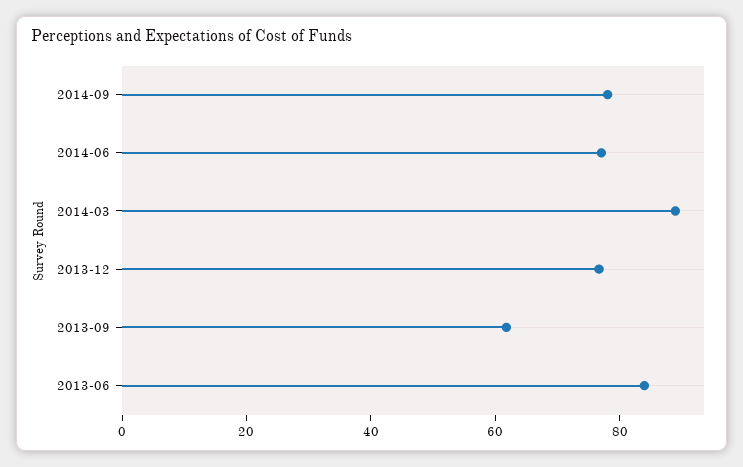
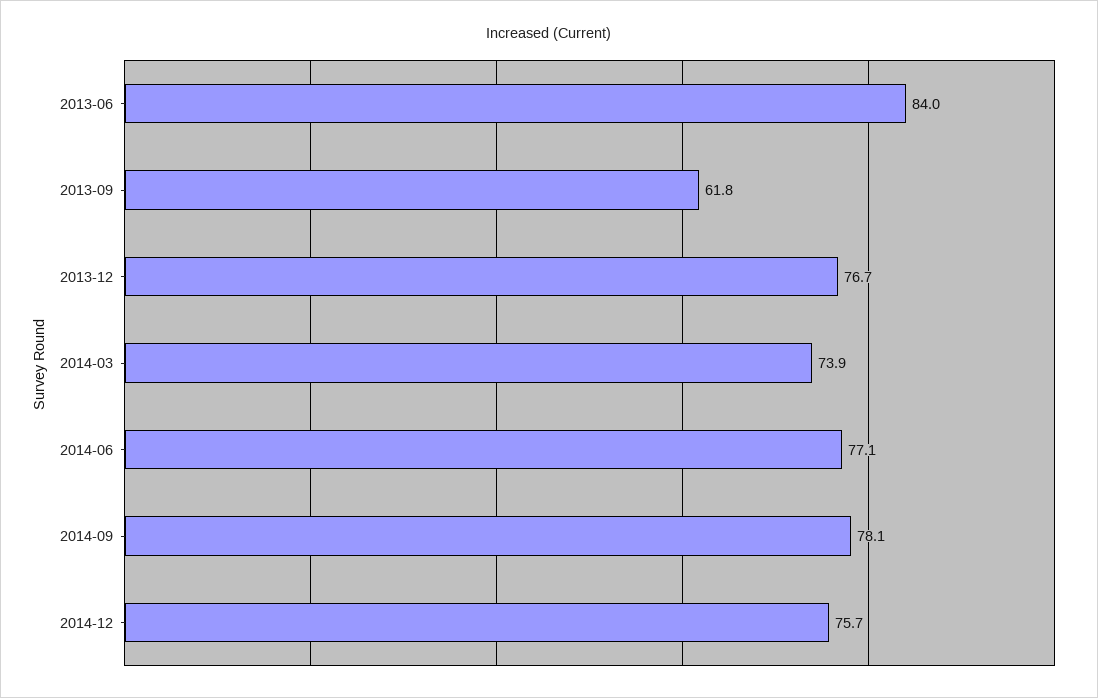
2014-03: 90 -> 73.9
2014-12: none -> 75.7

